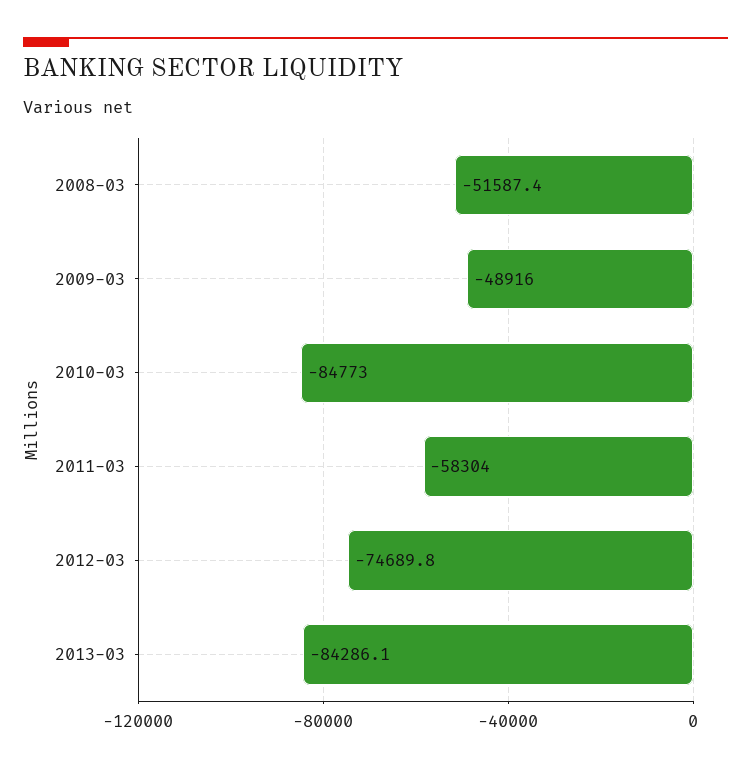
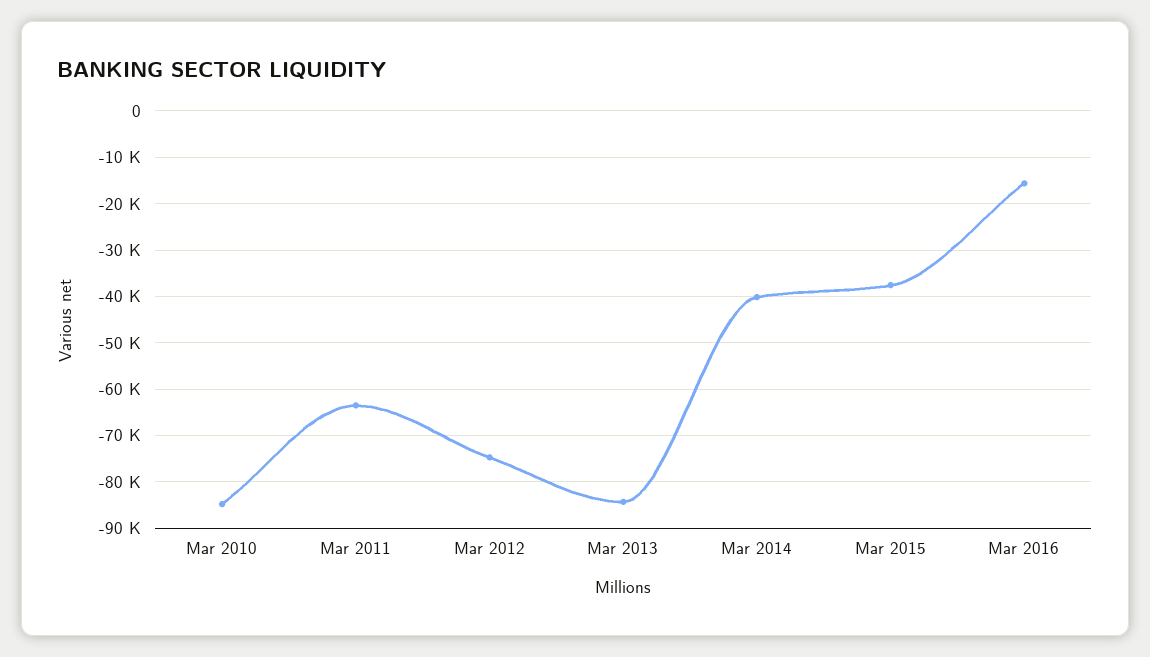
2008-03: -51587.4 -> none
2009-03: -48916 -> none
2011-03: -58304 -> -64000
Mar 2014: none -> -40000
Mar 2015: none -> -38000
Mar 2016: none -> -16000

